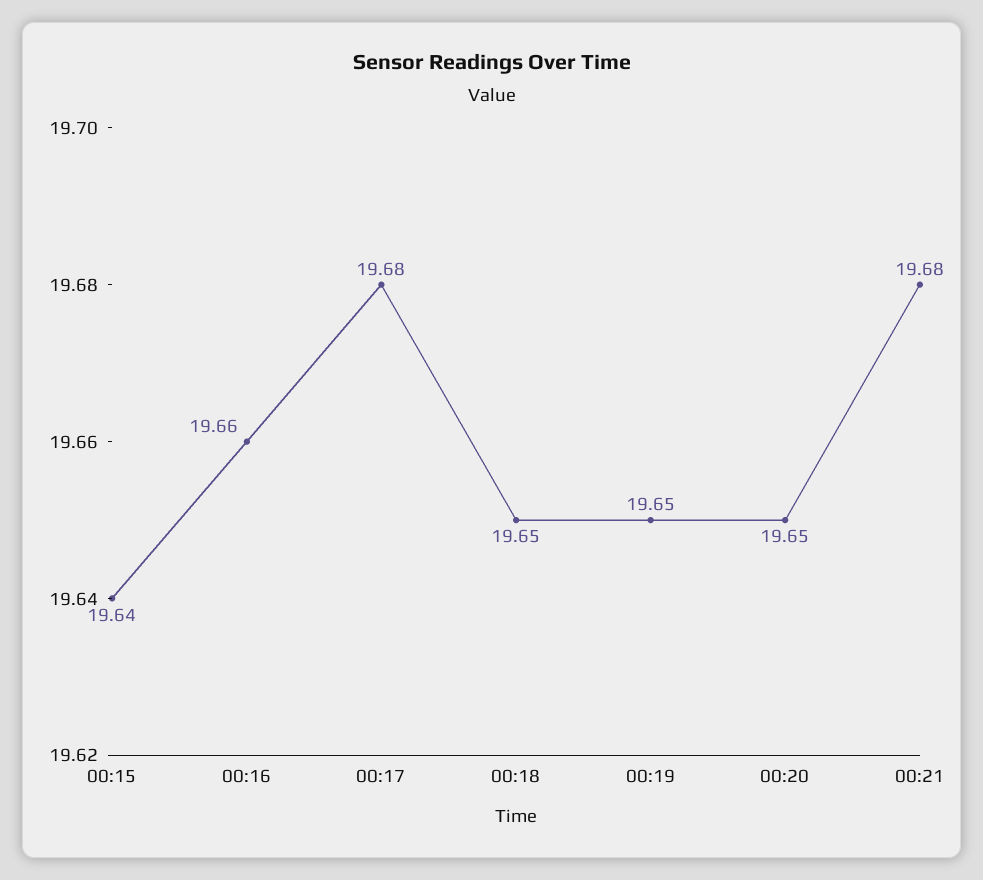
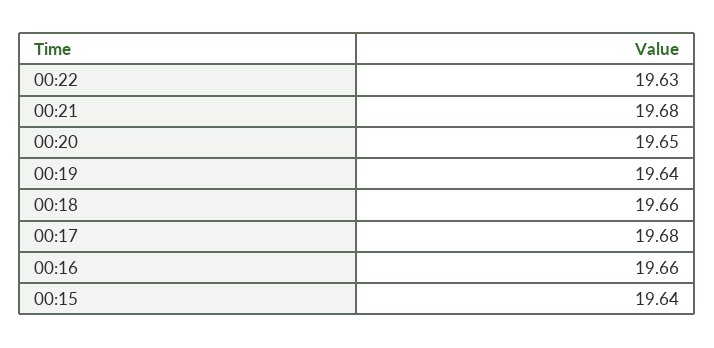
00:18: 19.65 -> 19.66
00:19: 19.65 -> 19.64
00:22: none -> 19.63

